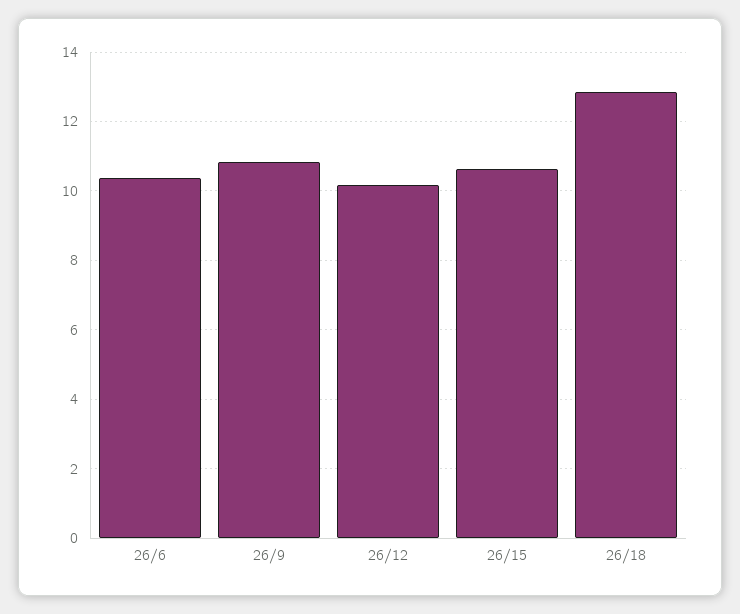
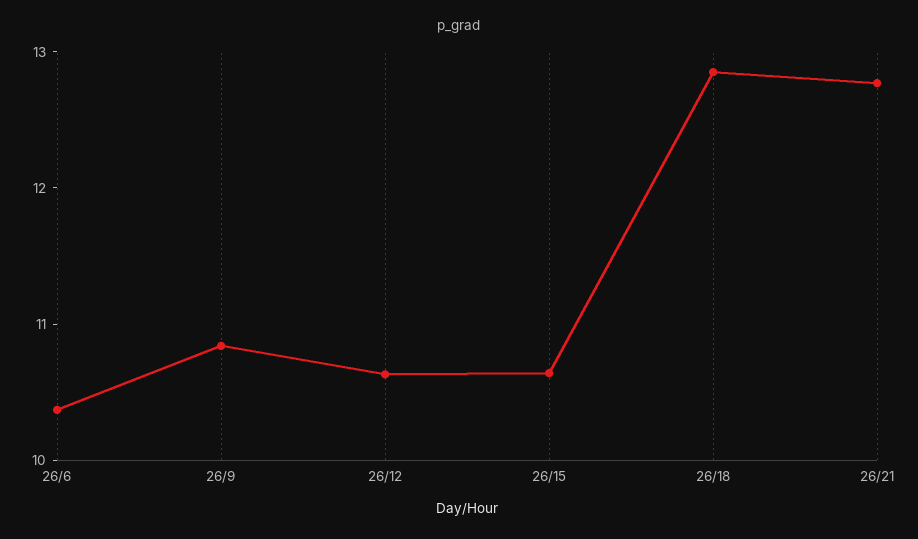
26/12: 10.2 -> 10.6
26/21: none -> 12.8

